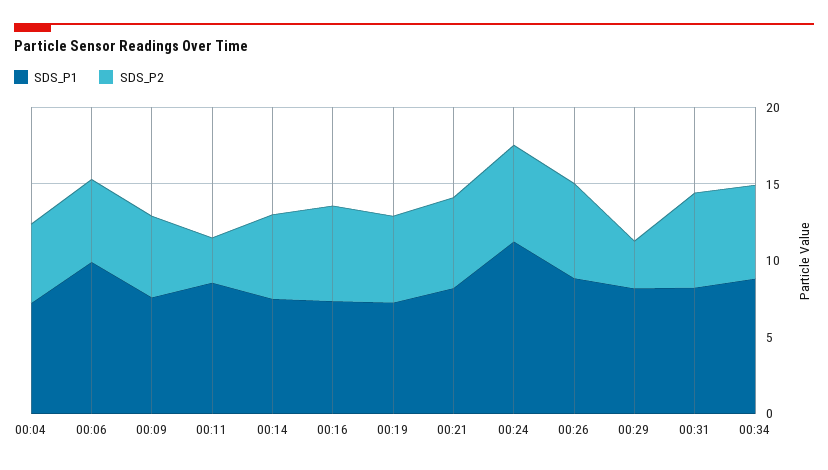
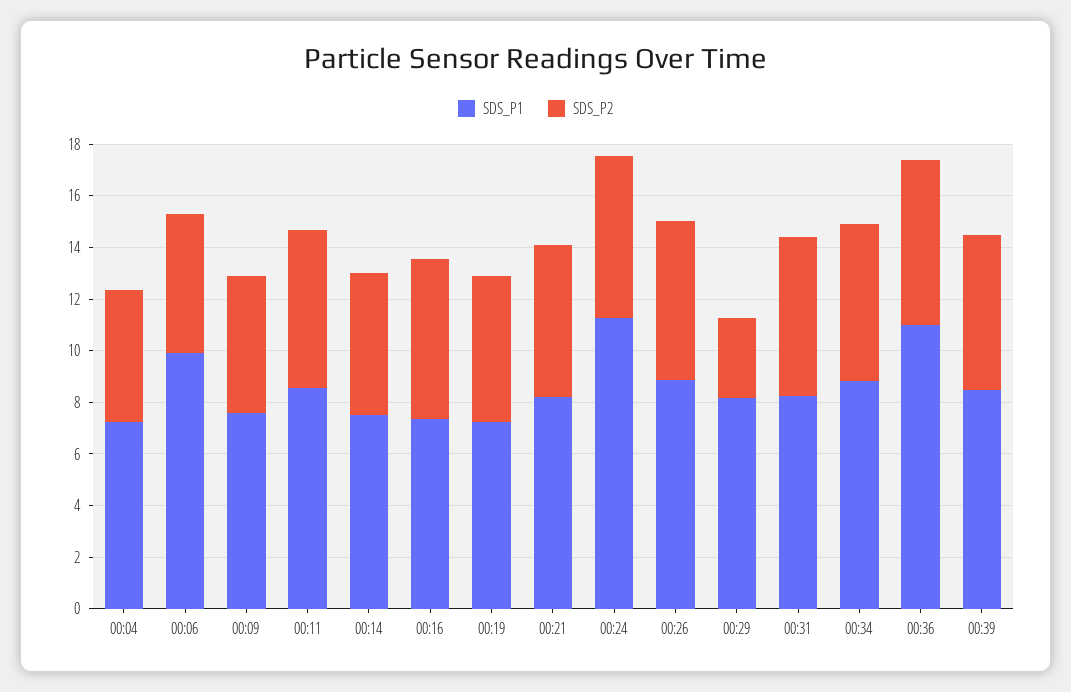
SDS_P2, 00:11: 3 -> 6
SDS_P1, 00:36: none -> 11
SDS_P2, 00:36: none -> 6.5
SDS_P1, 00:39: none -> 8.5
SDS_P2, 00:39: none -> 6

